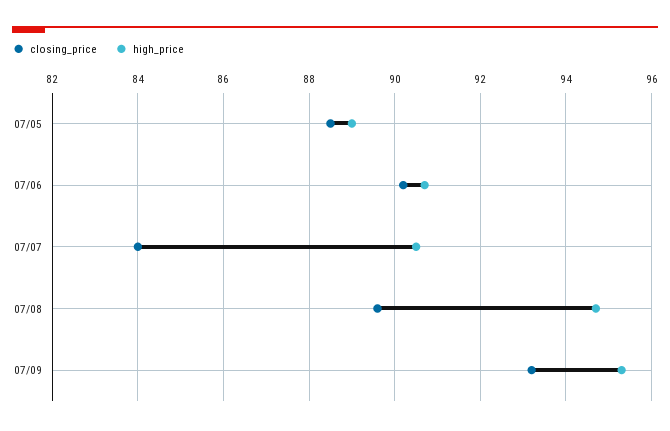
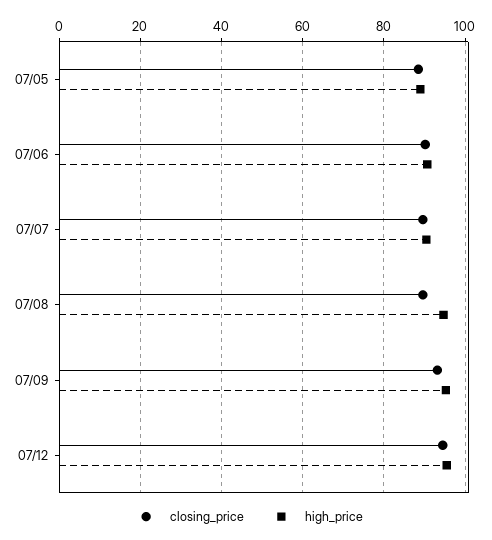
closing_price, 07/07: 84 -> 90
closing_price, 07/12: none -> 94
high_price, 07/12: none -> 96

